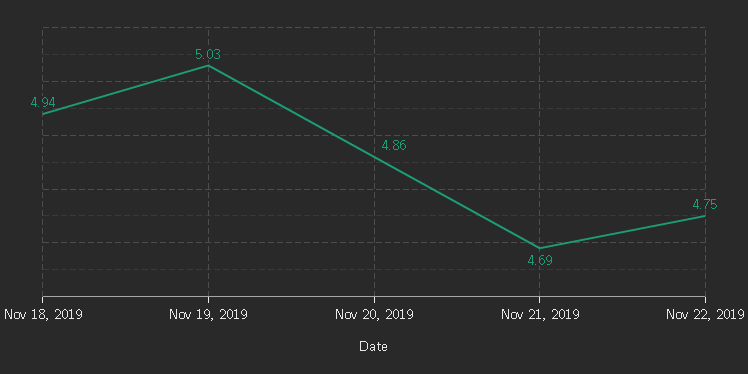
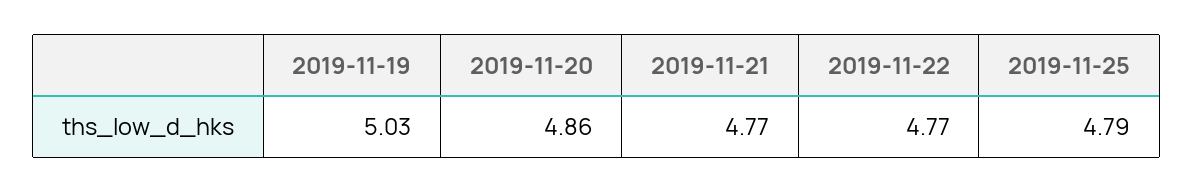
Nov 18, 2019: 4.94 -> none
Nov 21, 2019: 4.69 -> 4.77
Nov 22, 2019: 4.75 -> 4.77
2019-11-25: none -> 4.79

